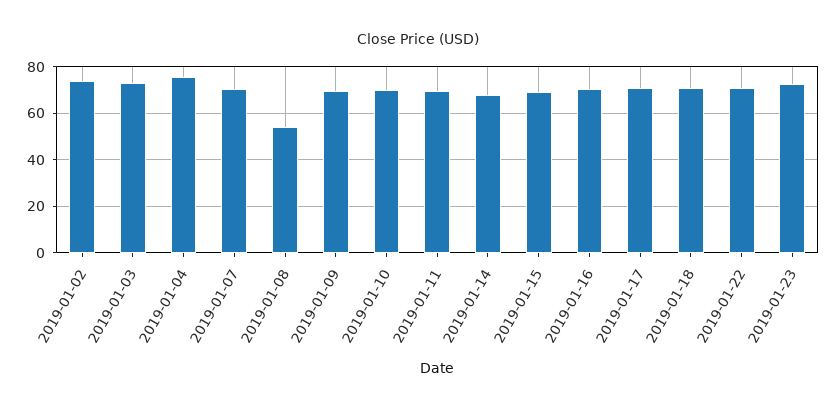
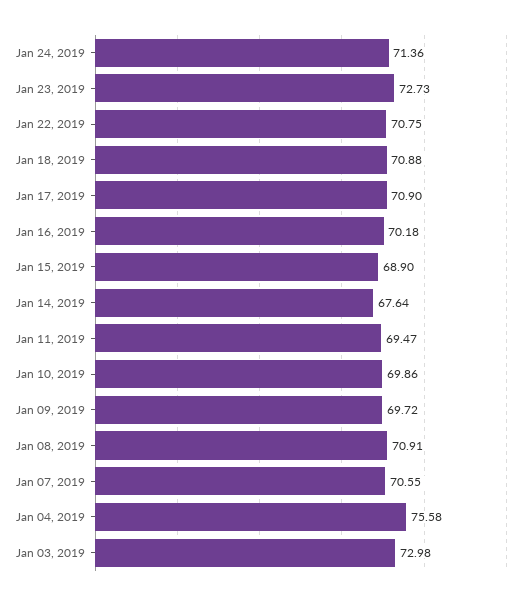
2019-01-02: 75 -> none
2019-01-08: 55 -> 70.91
Jan 24, 2019: none -> 71.36

